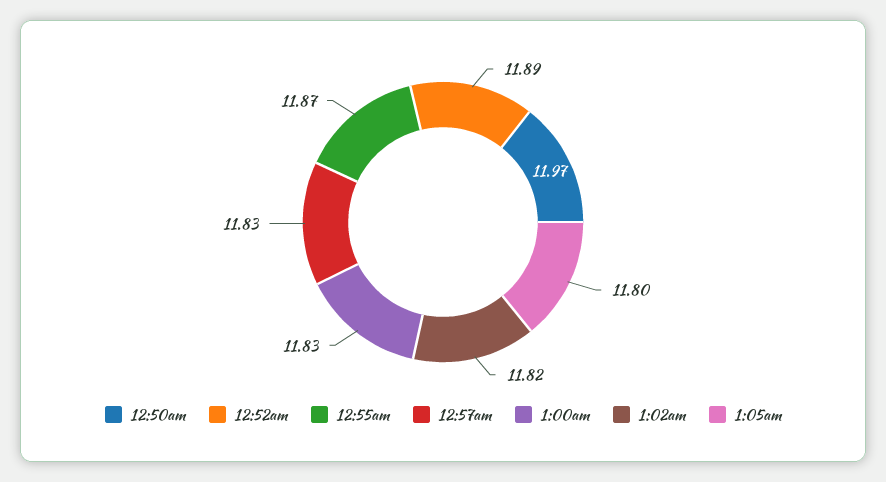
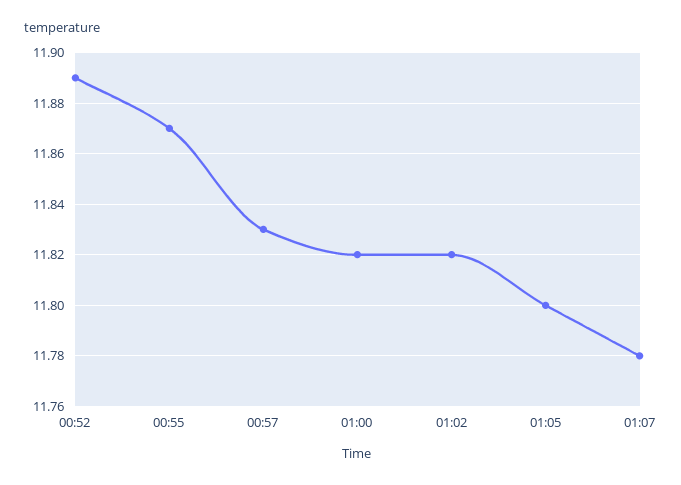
12:50am: 11.97 -> none
1:00am: 11.83 -> 11.82
01:07: none -> 11.78

